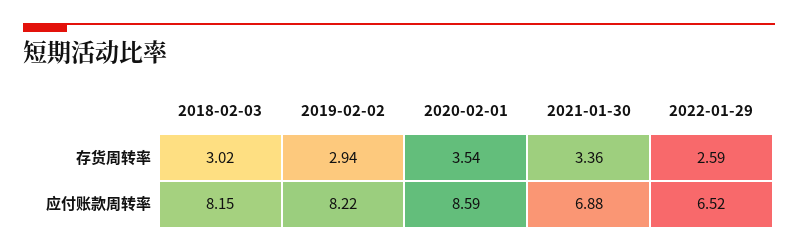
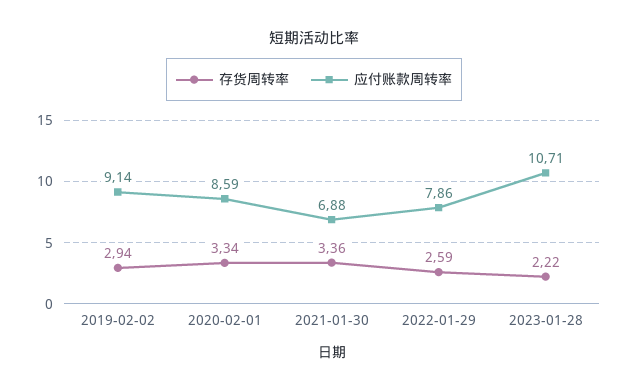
存货周转率, 2018-02-03: 3.02 -> none
存货周转率, 2020-02-01: 3.54 -> 3.34
应付账款周转率, 2018-02-03: 8.15 -> none
应付账款周转率, 2019-02-02: 8.22 -> 9.14
应付账款周转率, 2022-01-29: 6.52 -> 7.86
存货周转率, 2023-01-28: none -> 2.22
应付账款周转率, 2023-01-28: none -> 10.71

